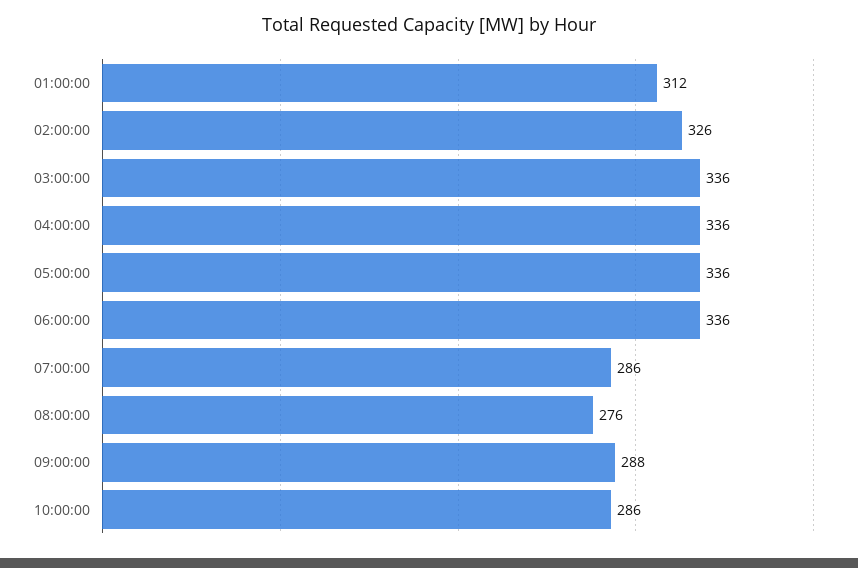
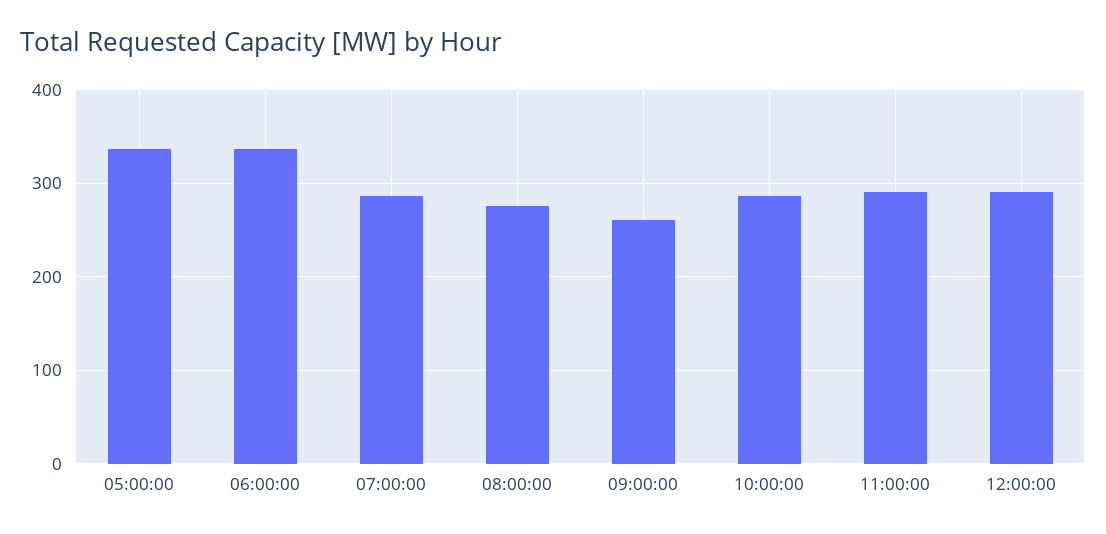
01:00:00: 312 -> none
02:00:00: 326 -> none
03:00:00: 336 -> none
04:00:00: 336 -> none
09:00:00: 288 -> 260
11:00:00: none -> 290
12:00:00: none -> 290

